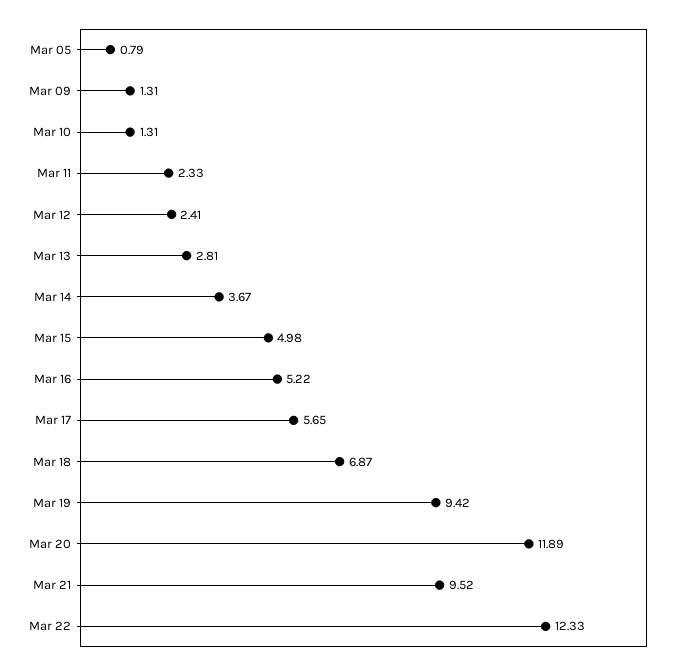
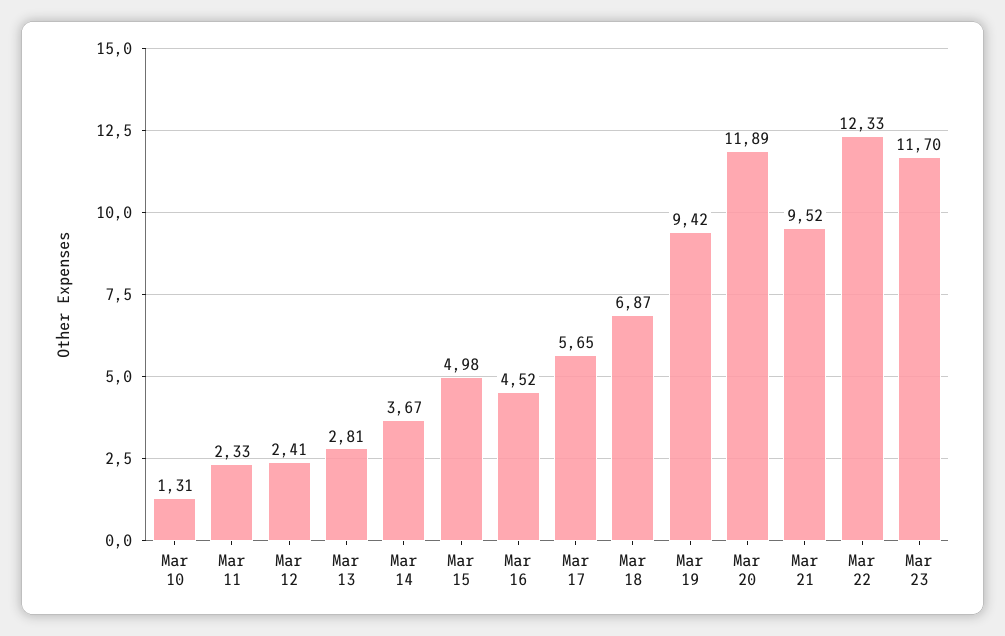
Mar 05: 0.79 -> none
Mar 09: 1.31 -> none
Mar 16: 5.22 -> 4.52
Mar 23: none -> 11.7

